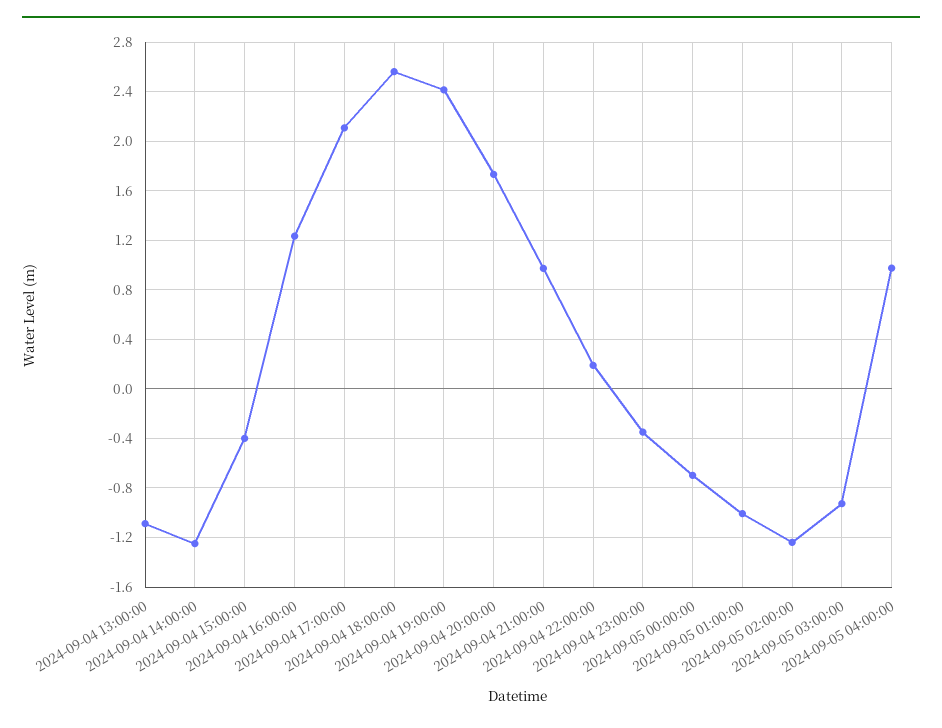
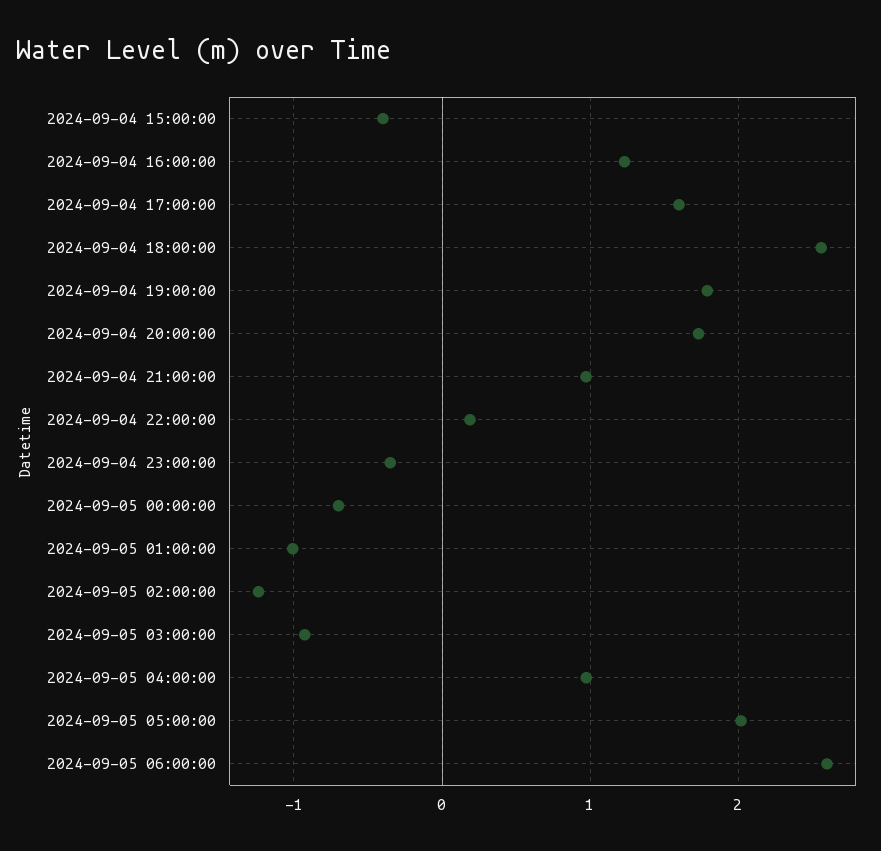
2024-09-04 13:00:00: -1.1 -> none
2024-09-04 14:00:00: -1.25 -> none
2024-09-04 17:00:00: 2.1 -> 1.6
2024-09-04 19:00:00: 2.4 -> 1.8
2024-09-05 05:00:00: none -> 2
2024-09-05 06:00:00: none -> 2.6

